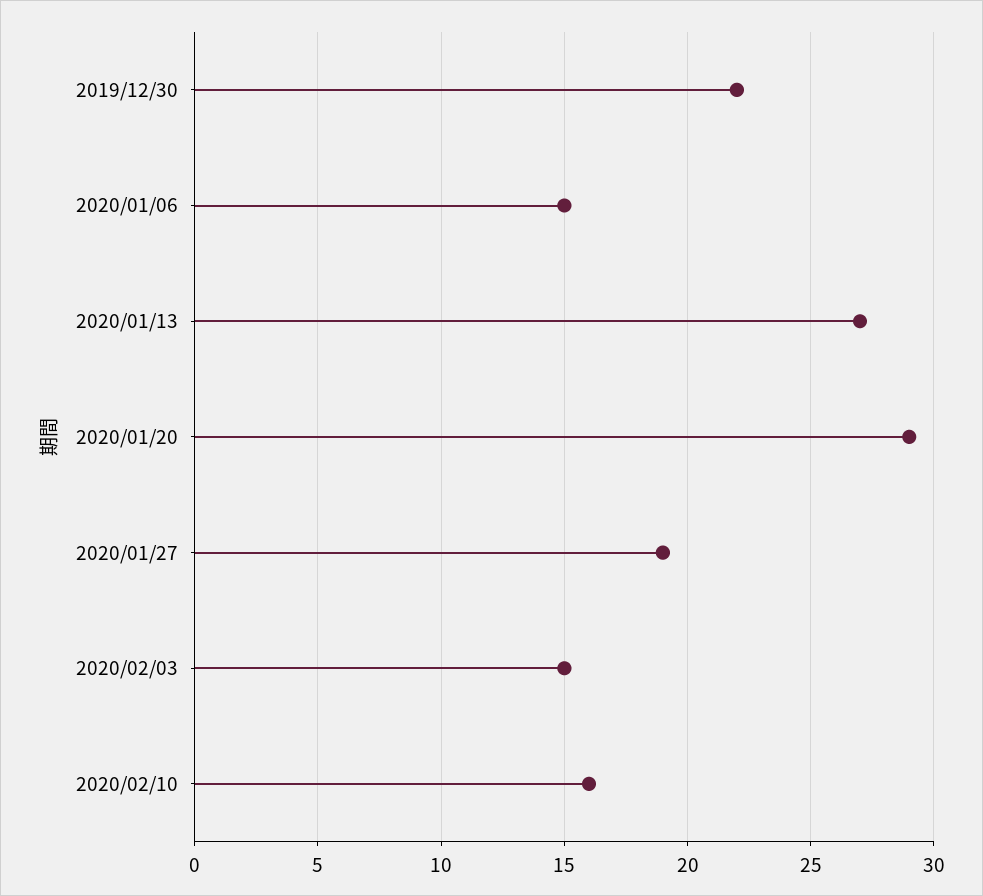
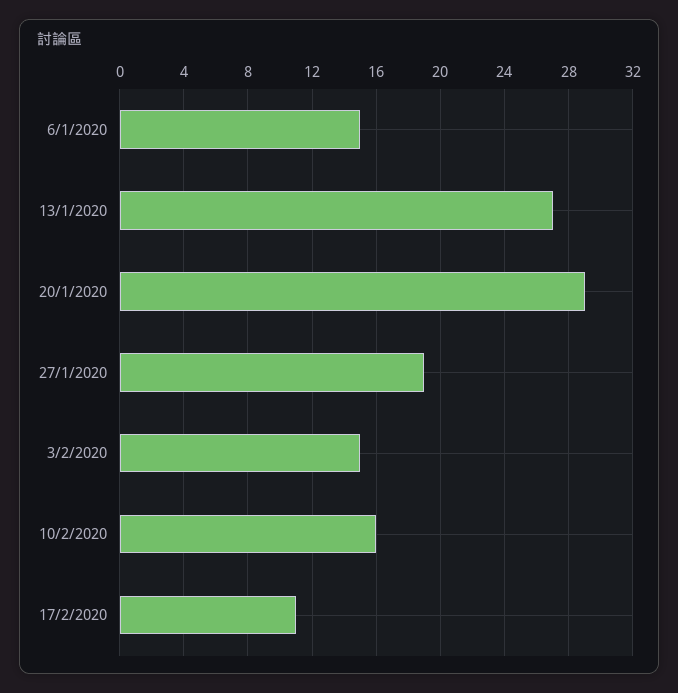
2019/12/30: 22 -> none
17/2/2020: none -> 11

